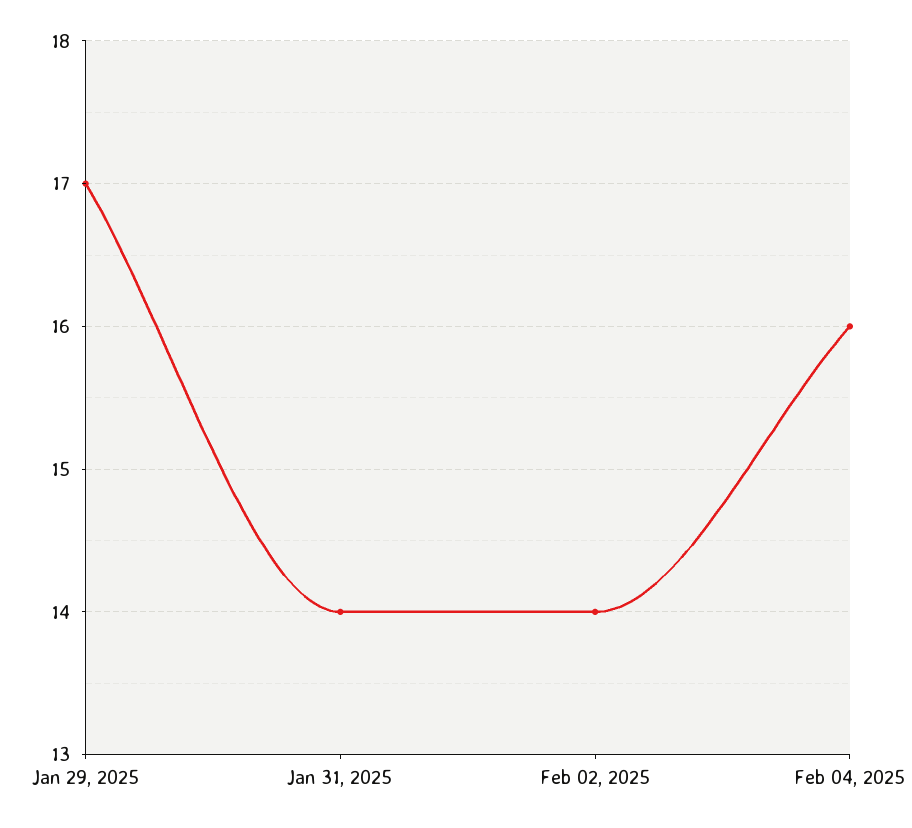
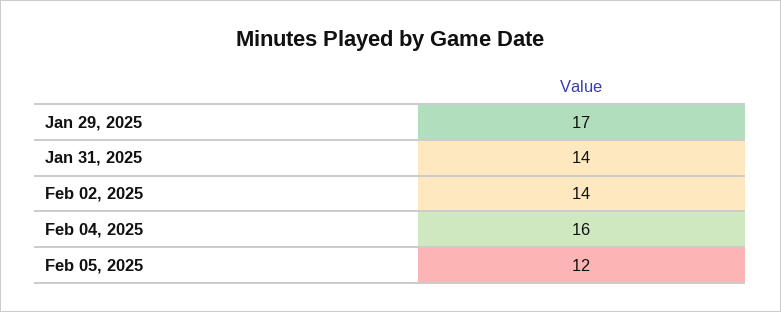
Feb 05, 2025: none -> 12

